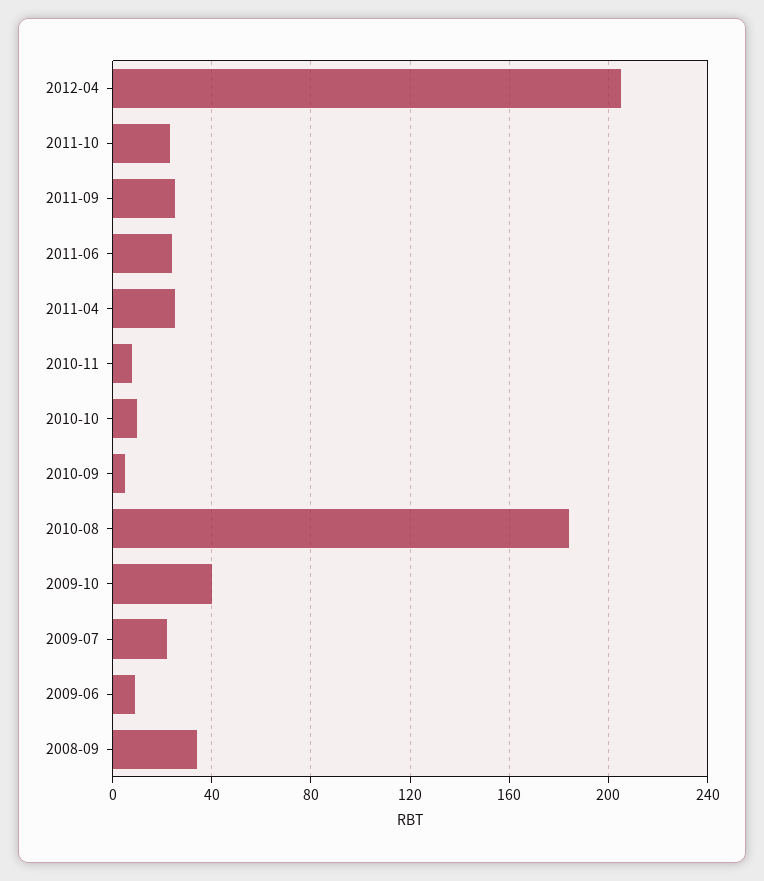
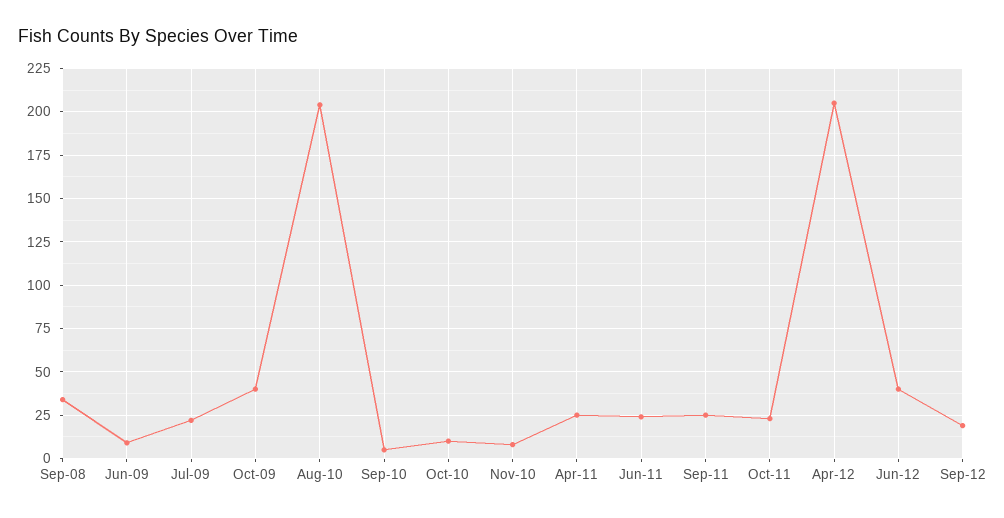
2010-08: 185 -> 205
Jun-12: none -> 40
Sep-12: none -> 20

